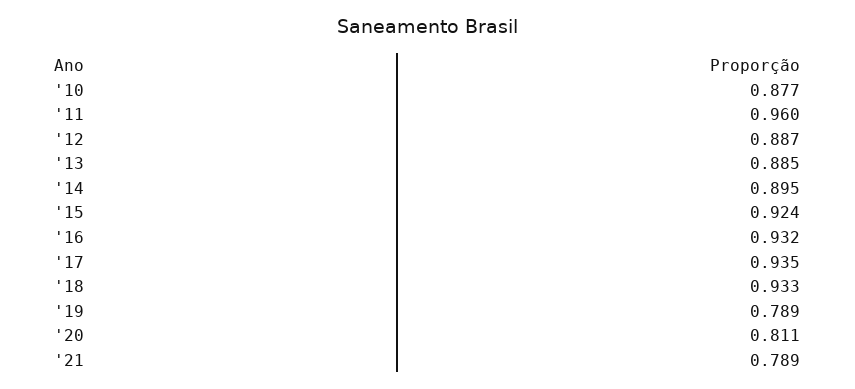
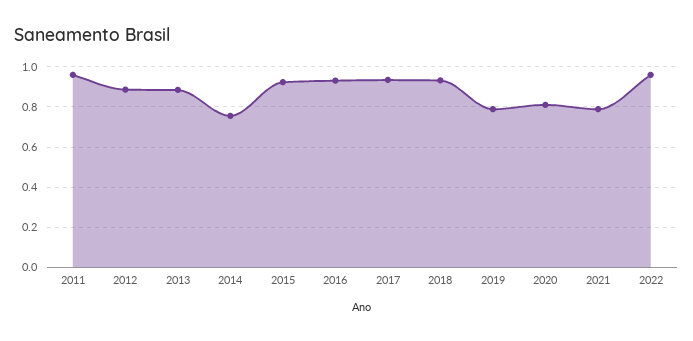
'10: 0.877 -> none
'14: 0.895 -> 0.75
2022: none -> 0.95

